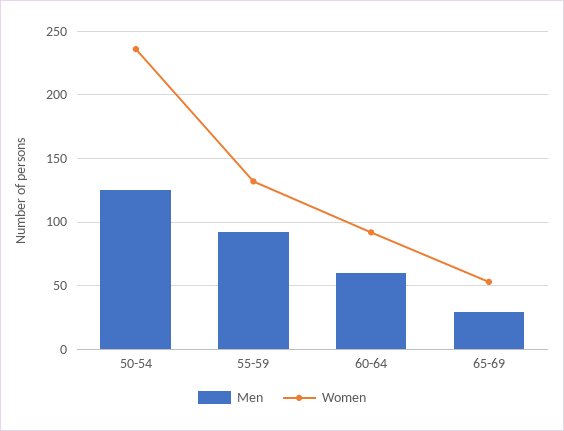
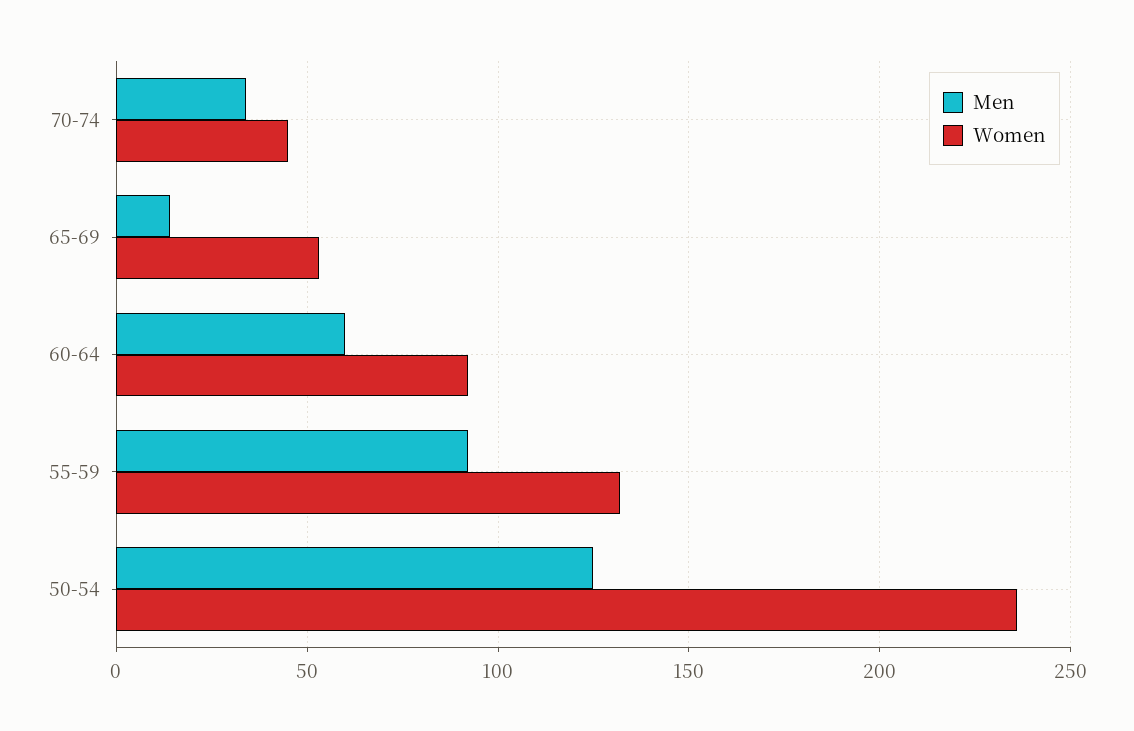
Men, 65-69: 30 -> 15
Men, 70-74: none -> 35
Women, 70-74: none -> 45

